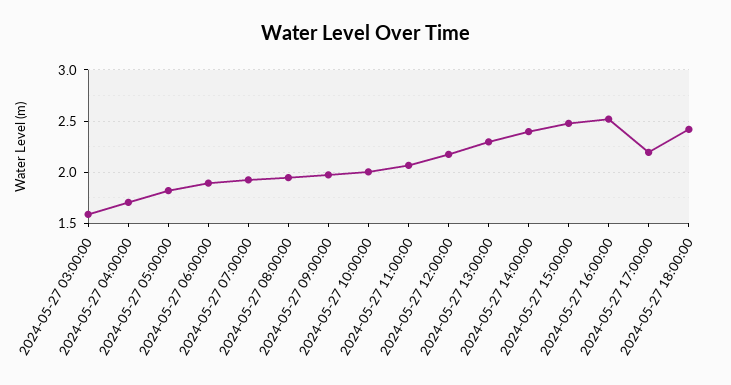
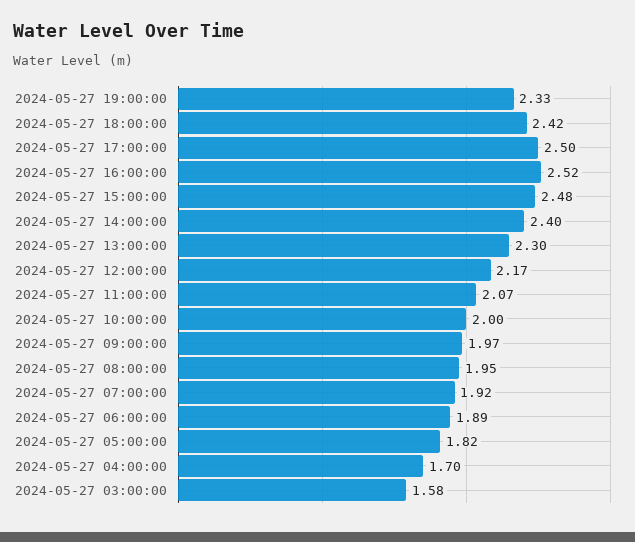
2024-05-27 17:00:00: 2.2 -> 2.5
2024-05-27 19:00:00: none -> 2.33

